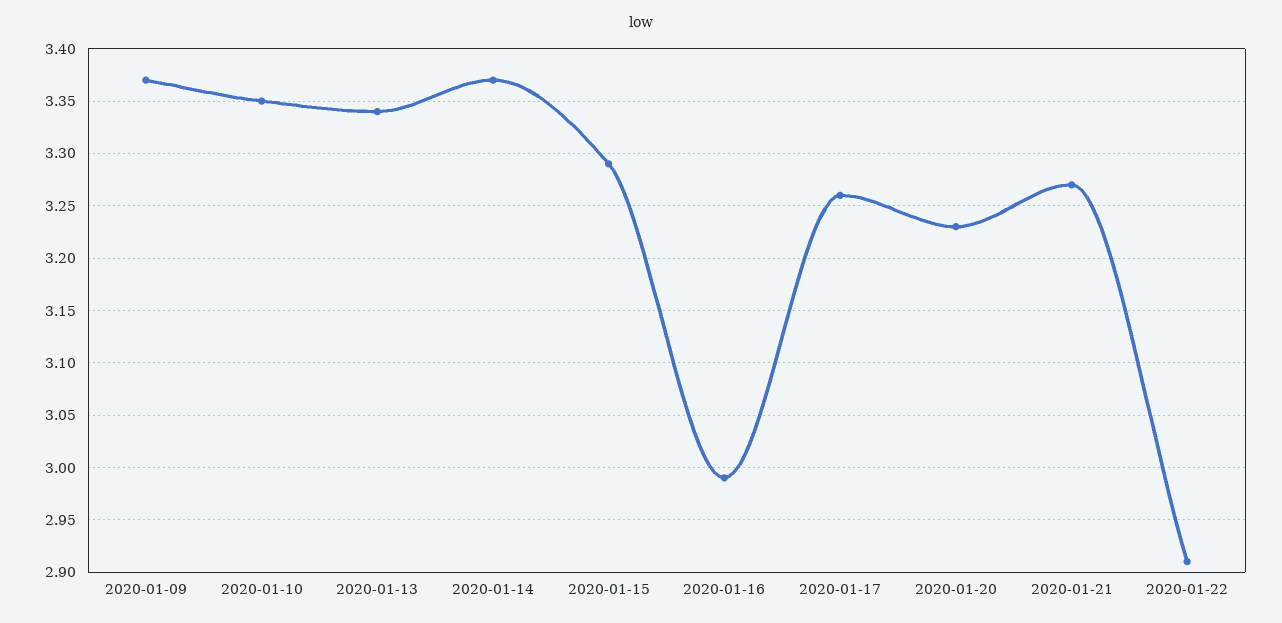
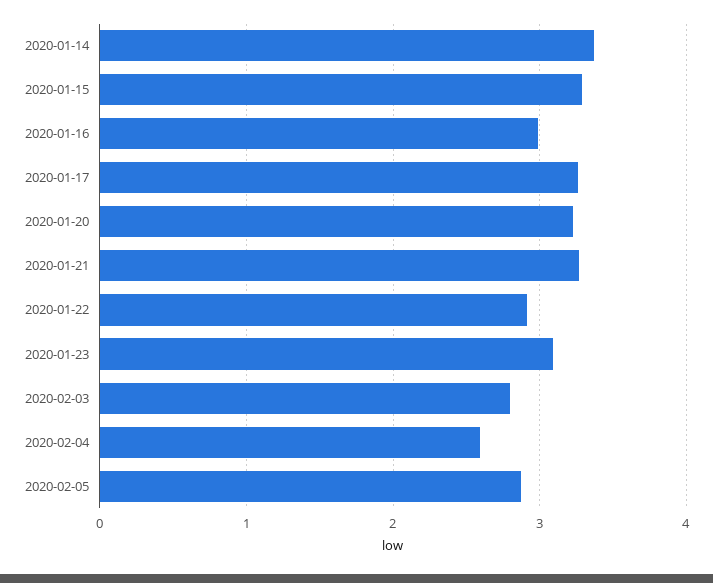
2020-01-09: 3.37 -> none
2020-01-10: 3.35 -> none
2020-01-13: 3.34 -> none
2020-01-23: none -> 3.1
2020-02-03: none -> 2.8
2020-02-04: none -> 2.6
2020-02-05: none -> 2.9

